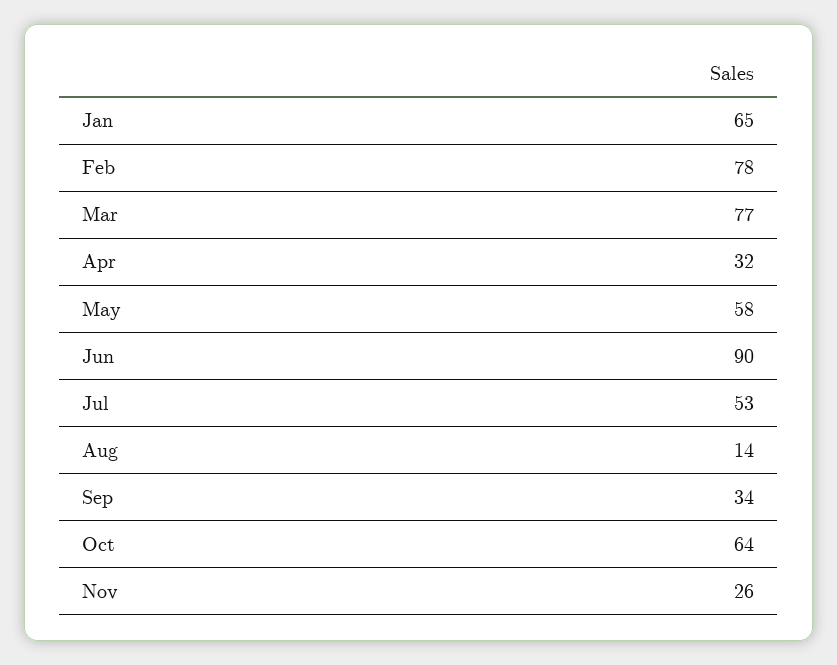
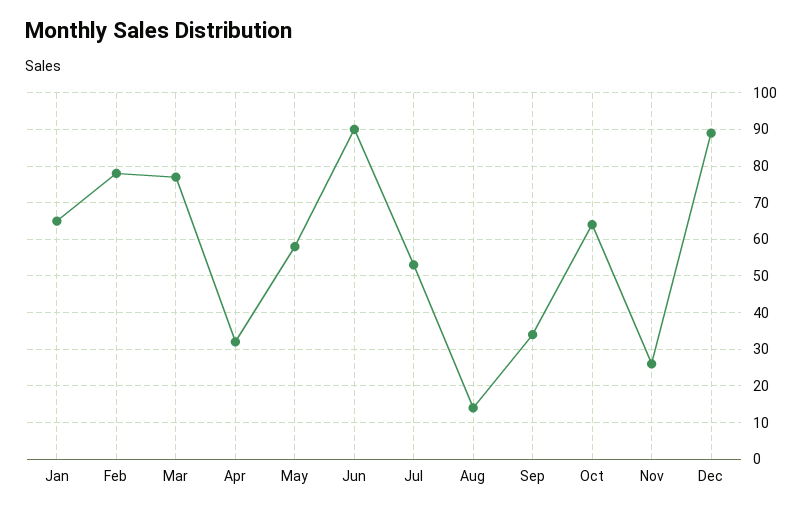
Dec: none -> 90

